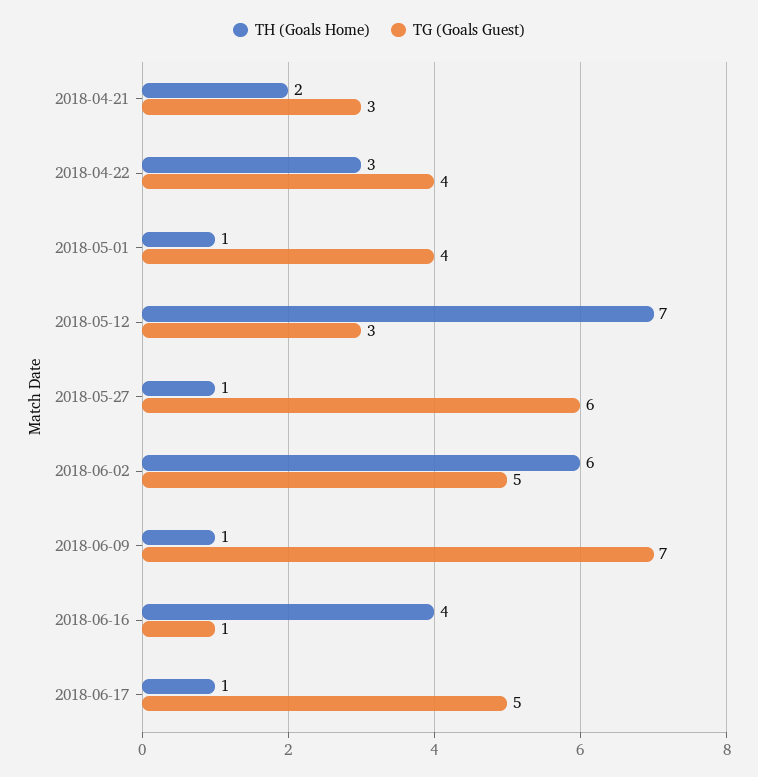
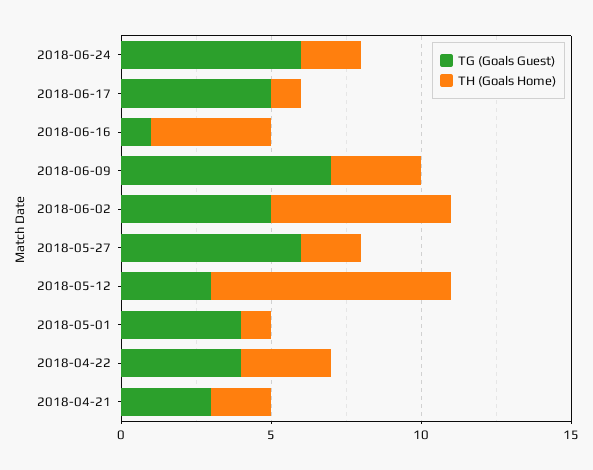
TH (Goals Home), 2018-05-12: 7 -> 8
TH (Goals Home), 2018-05-27: 1 -> 2
TH (Goals Home), 2018-06-09: 1 -> 3
TG (Goals Guest), 2018-06-24: none -> 6
TH (Goals Home), 2018-06-24: none -> 2

